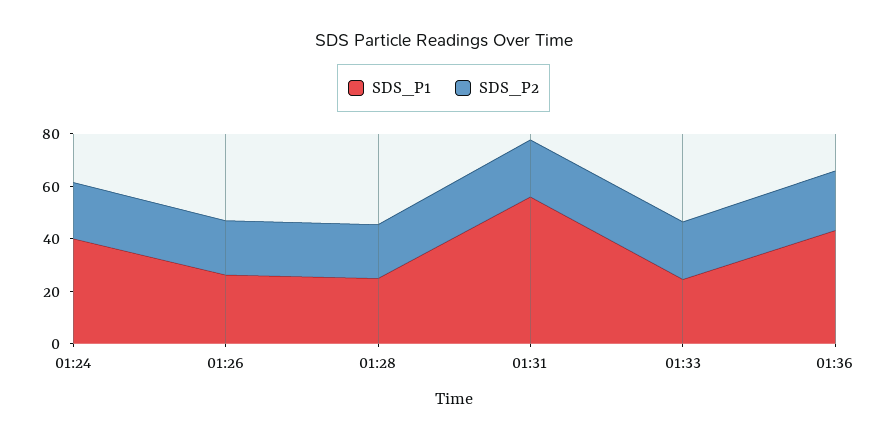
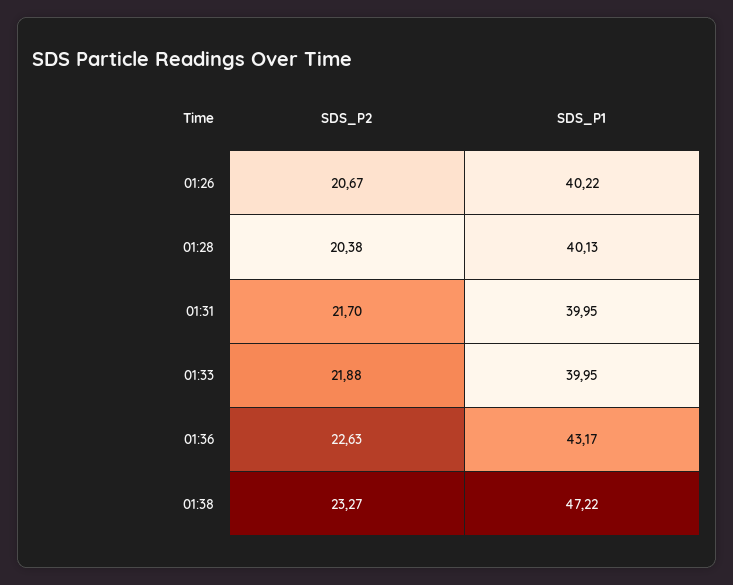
SDS_P1, 01:24: 40 -> none
SDS_P2, 01:24: 20 -> none
SDS_P1, 01:26: 25 -> 40.22
SDS_P1, 01:28: 25 -> 40.13
SDS_P1, 01:31: 55 -> 39.95
SDS_P1, 01:33: 25 -> 39.95
SDS_P2, 01:38: none -> 23.27
SDS_P1, 01:38: none -> 47.22

